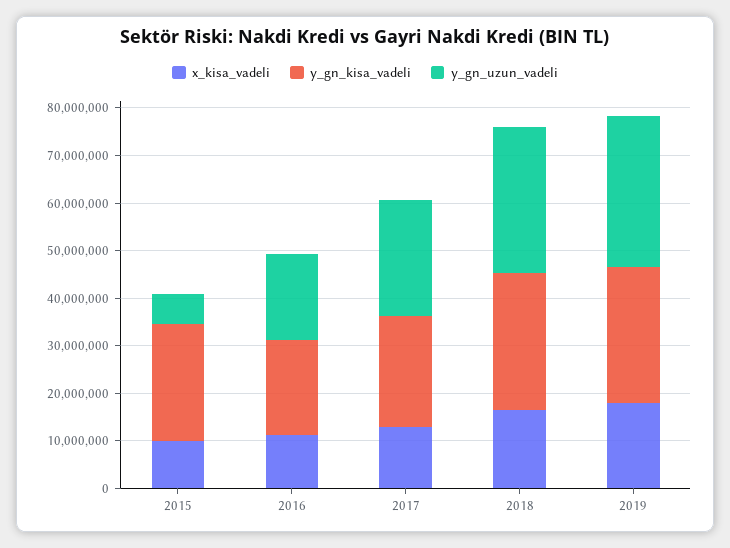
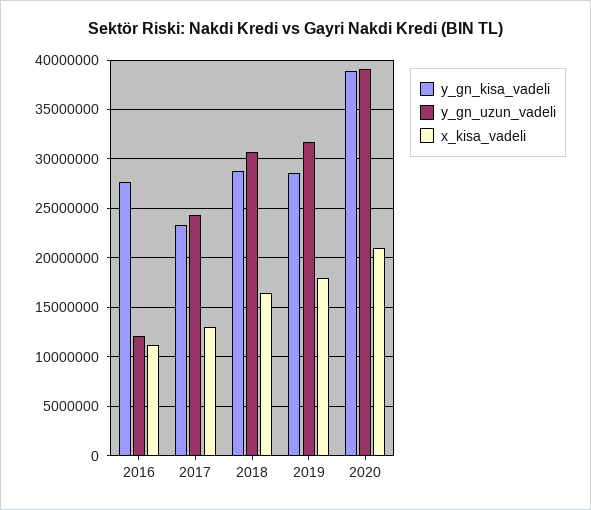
x_kisa_vadeli, 2015: 10000000 -> none
y_gn_kisa_vadeli, 2015: 24000000 -> none
y_gn_uzun_vadeli, 2015: 6000000 -> none
y_gn_kisa_vadeli, 2016: 20000000 -> 28000000
y_gn_uzun_vadeli, 2016: 18000000 -> 12000000
y_gn_kisa_vadeli, 2020: none -> 39000000
y_gn_uzun_vadeli, 2020: none -> 39000000
x_kisa_vadeli, 2020: none -> 21000000

